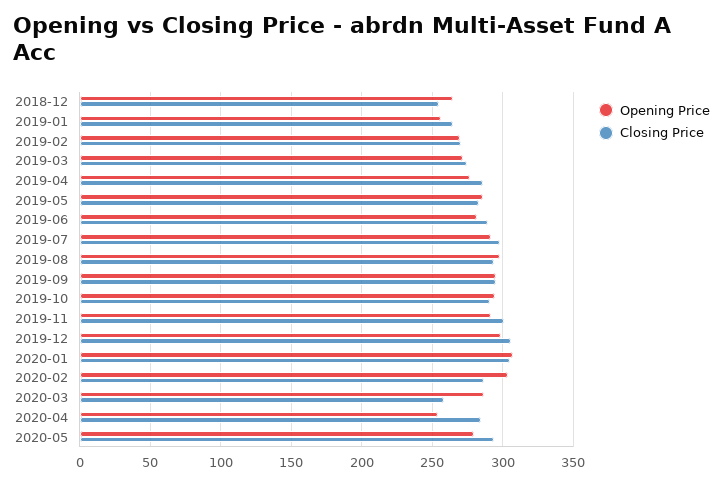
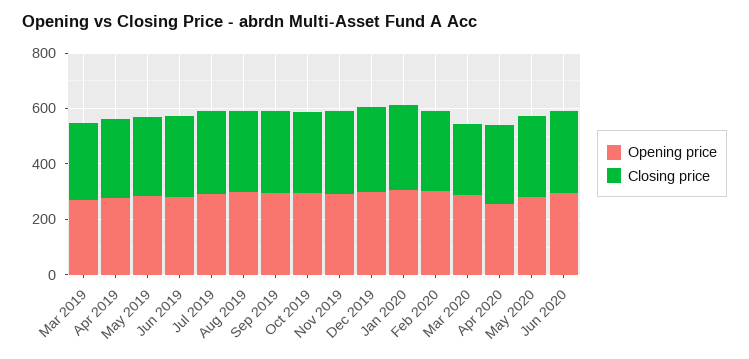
Opening Price, 2018-12: 265 -> none
Closing Price, 2018-12: 255 -> none
Opening Price, 2019-01: 255 -> none
Closing Price, 2019-01: 265 -> none
Opening Price, 2019-02: 270 -> none
Closing Price, 2019-02: 270 -> none
Opening Price, Jun 2020: none -> 300
Closing Price, Jun 2020: none -> 300

